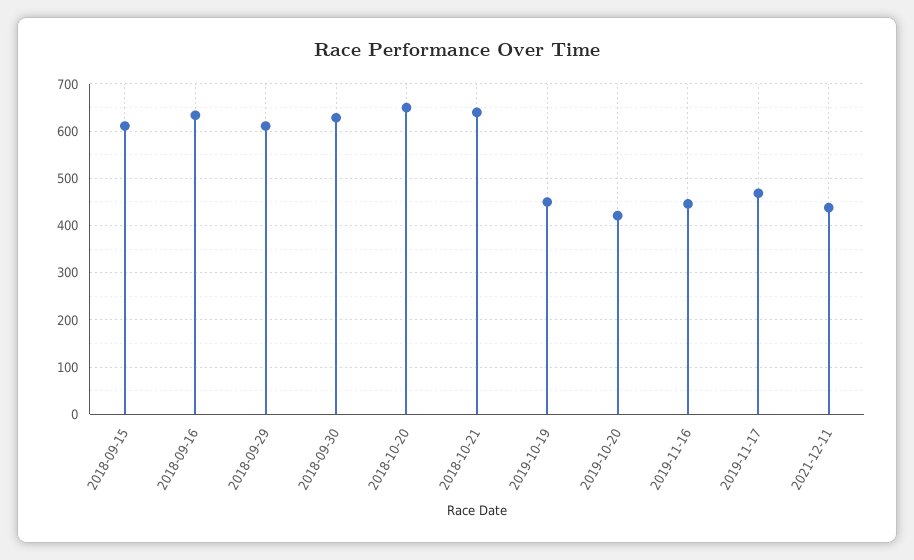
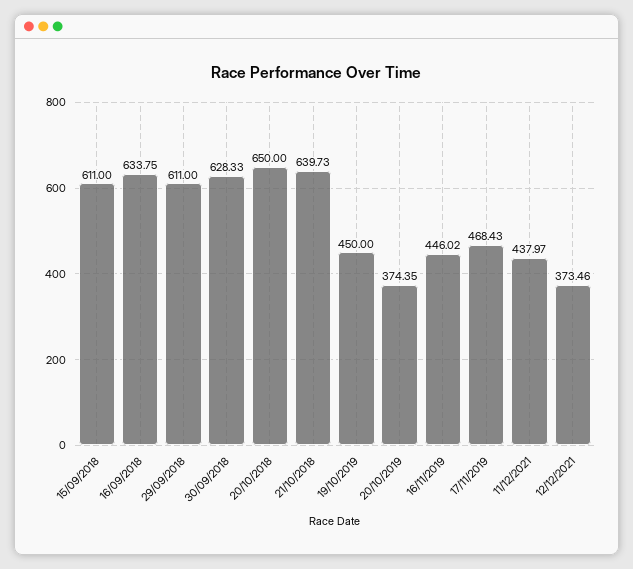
2019-10-20: 420 -> 374.35
12/12/2021: none -> 373.46

